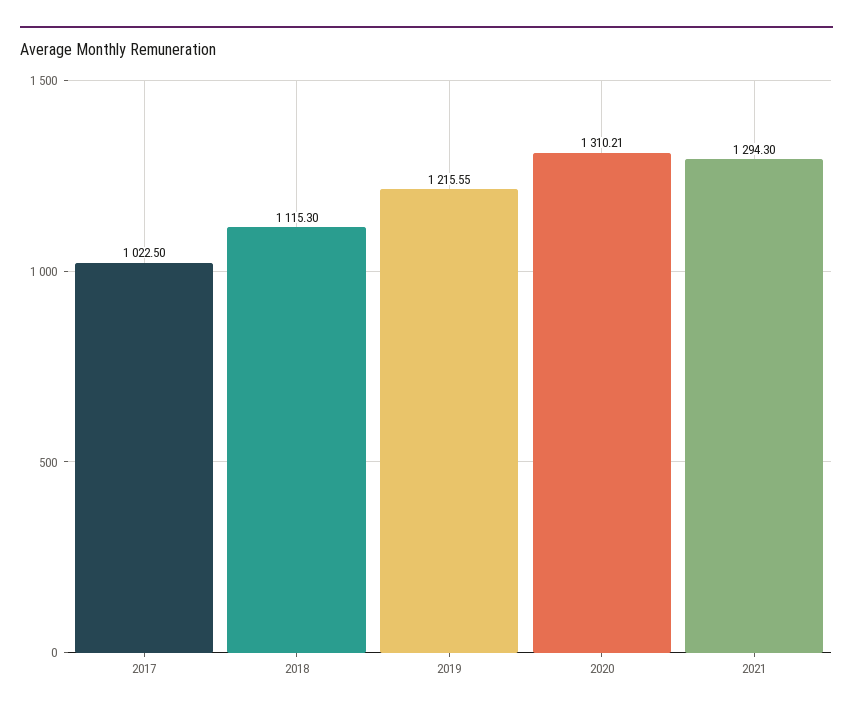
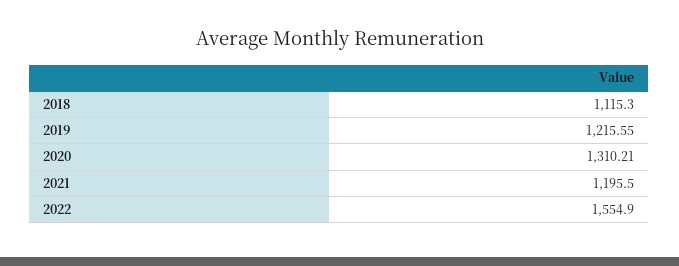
2017: 1022.5 -> none
2021: 1294.3 -> 1195.5
2022: none -> 1554.9

